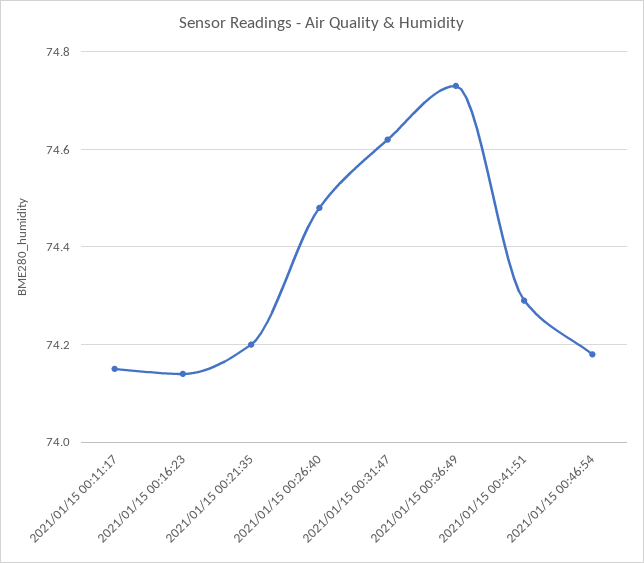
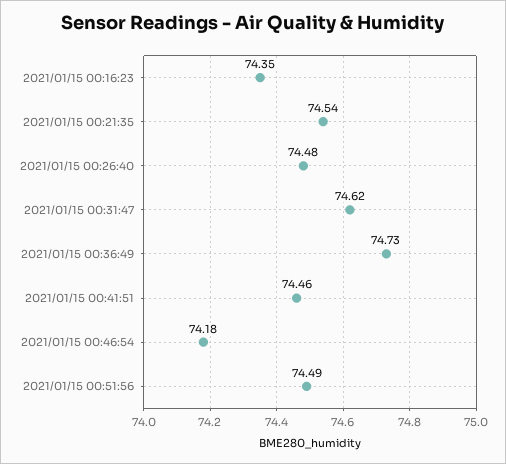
2021/01/15 00:11:17: 74.15 -> none
2021/01/15 00:16:23: 74.15 -> 74.35
2021/01/15 00:21:35: 74.2 -> 74.54
2021/01/15 00:41:51: 74.3 -> 74.46
2021/01/15 00:51:56: none -> 74.49

